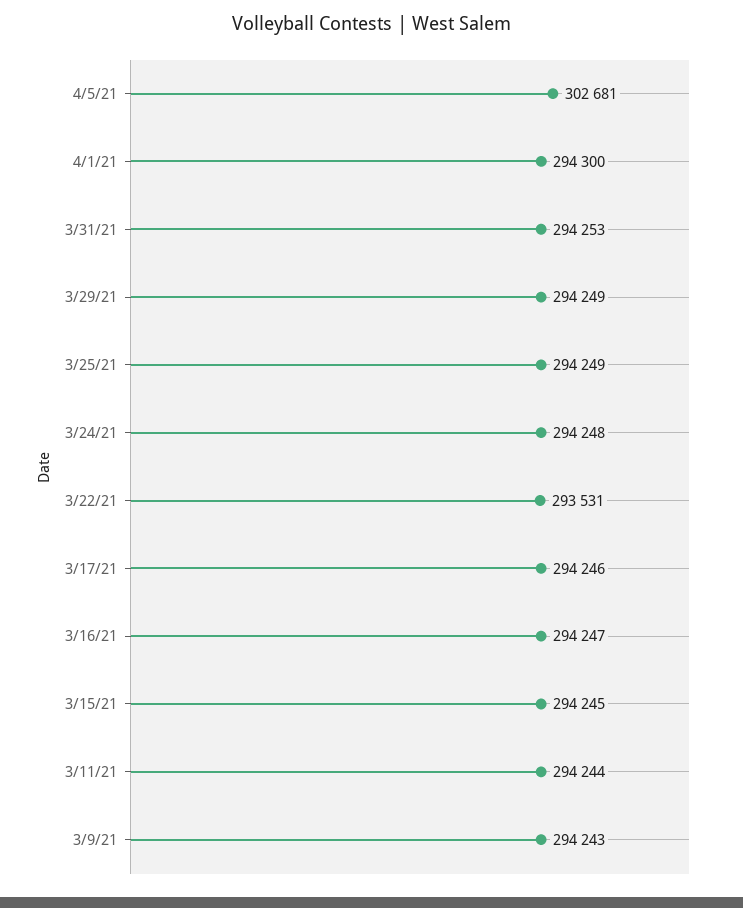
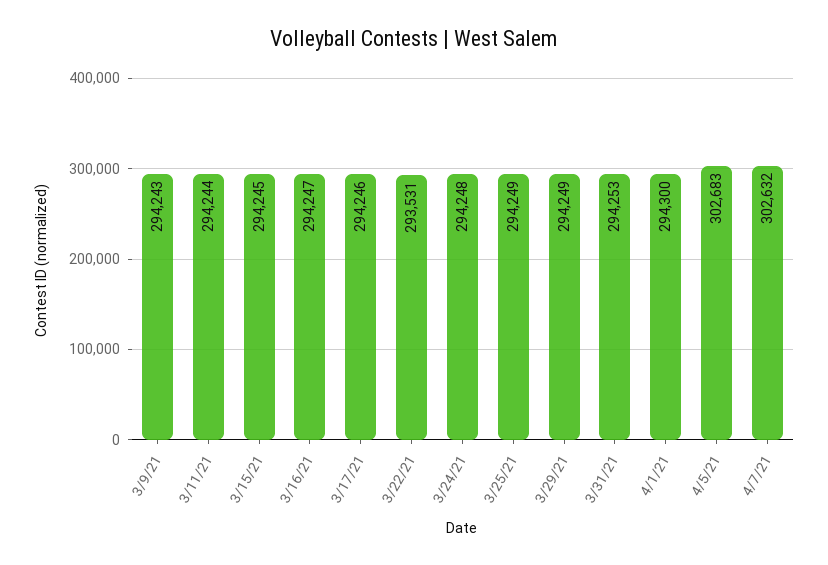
4/5/21: 302681 -> 302683
4/7/21: none -> 302632

